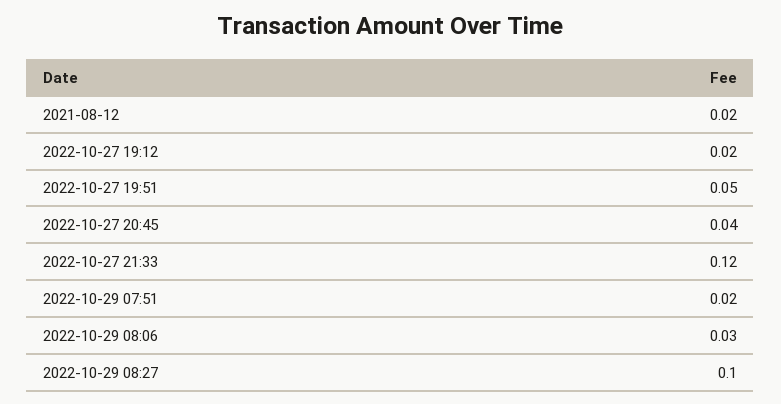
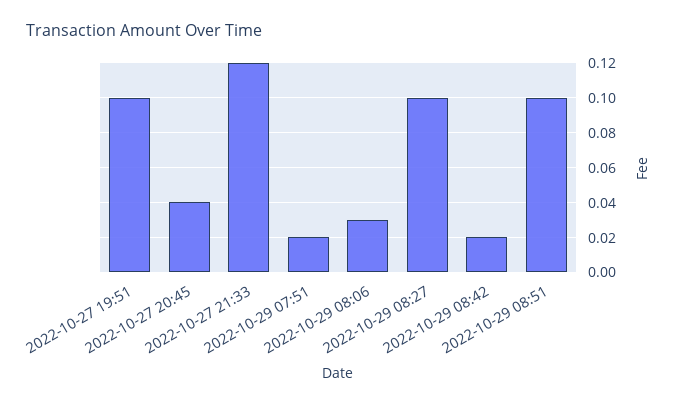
2021-08-12: 0.02 -> none
2022-10-27 19:12: 0.02 -> none
2022-10-27 19:51: 0.05 -> 0.1
2022-10-29 08:42: none -> 0.02
2022-10-29 08:51: none -> 0.1

